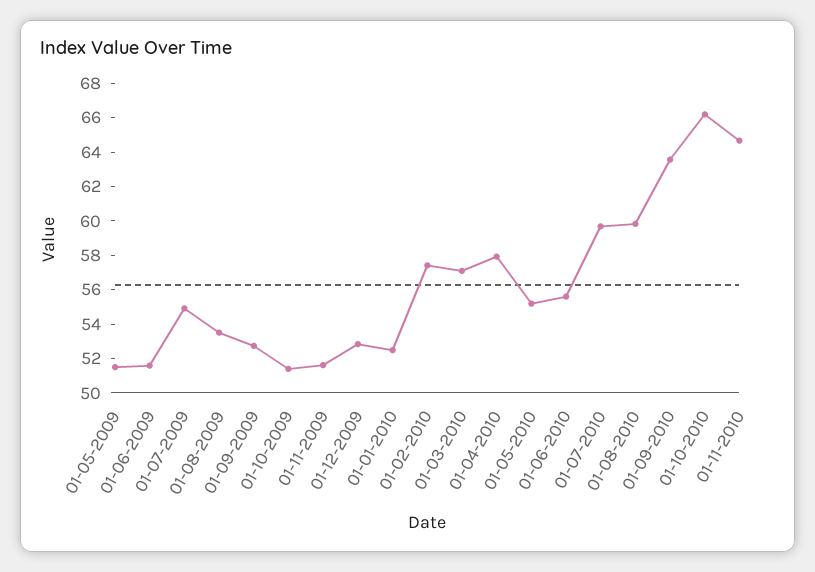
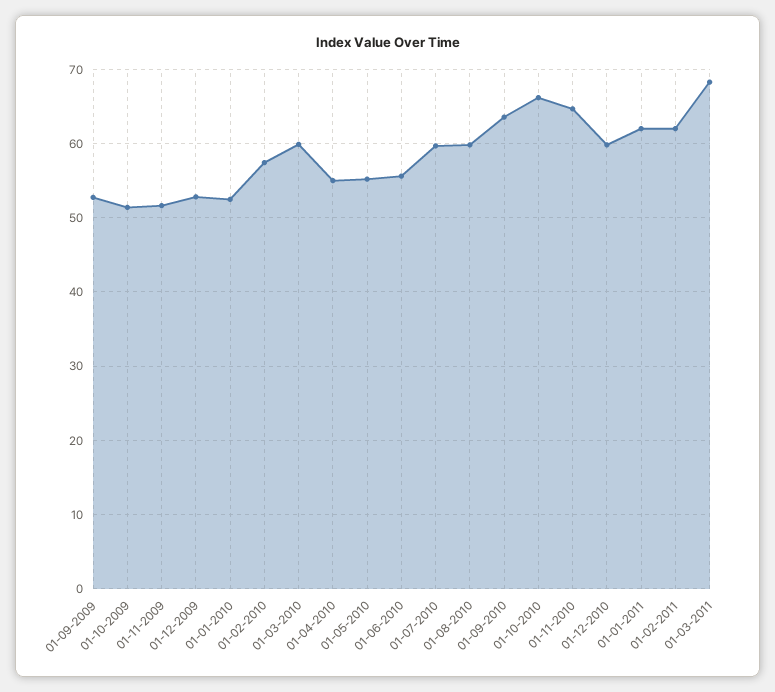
01-05-2009: 51.5 -> none
01-06-2009: 51.5 -> none
01-07-2009: 55 -> none
01-08-2009: 53.5 -> none
01-03-2010: 57 -> 60
01-04-2010: 58 -> 55
01-12-2010: none -> 60
01-01-2011: none -> 62
01-02-2011: none -> 62
01-03-2011: none -> 68

